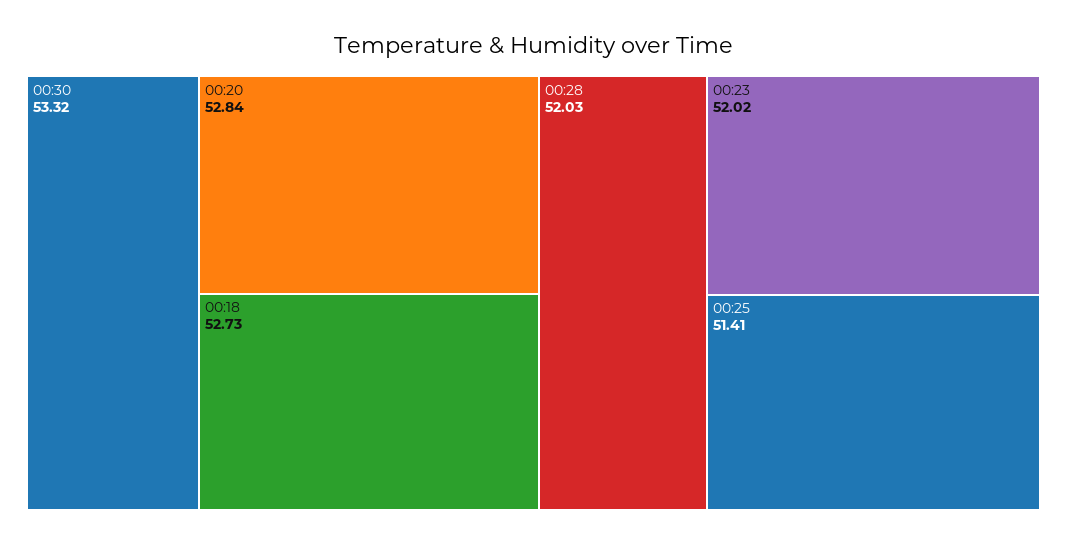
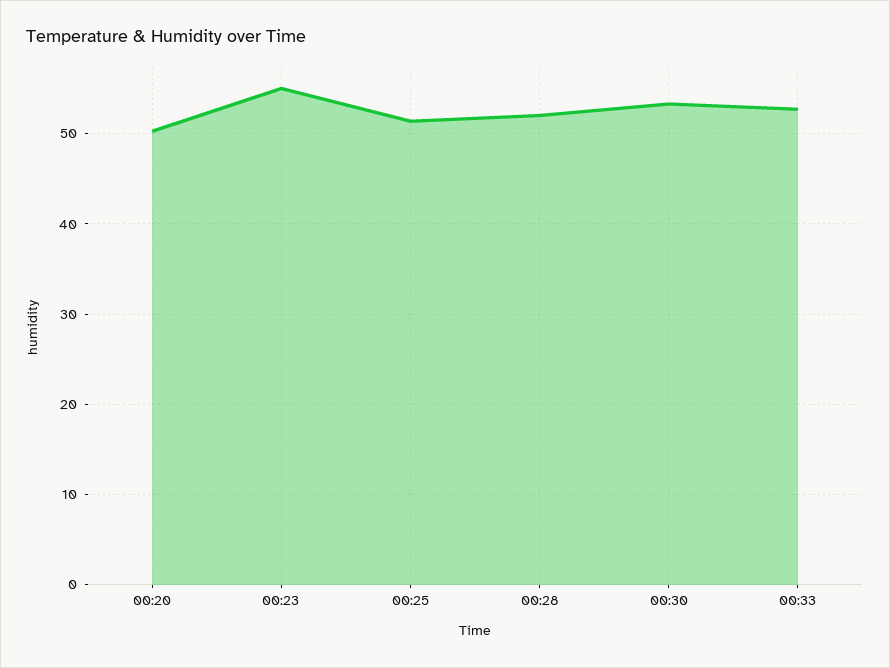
00:20: 52.84 -> 50
00:18: 52.73 -> none
00:23: 52.02 -> 55
00:33: none -> 53

